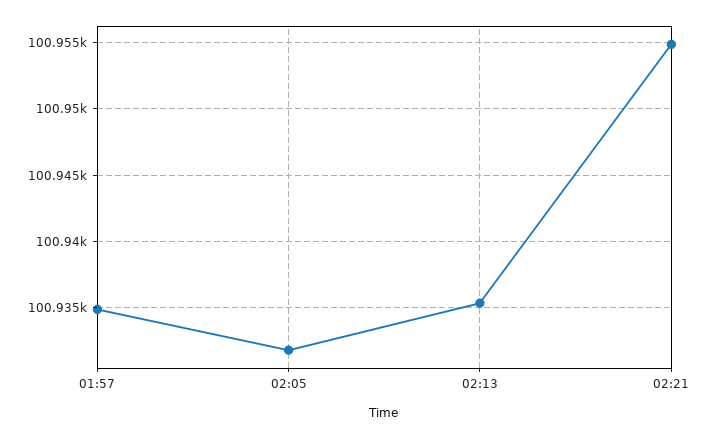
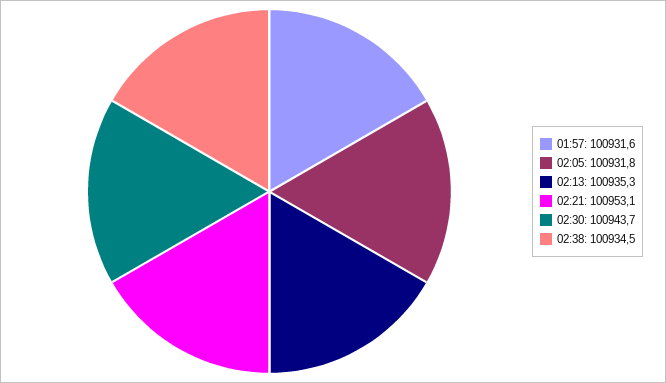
01:57: 100935 -> 100931.6
02:21: 100955 -> 100953.1
02:30: none -> 100943.7
02:38: none -> 100934.5

